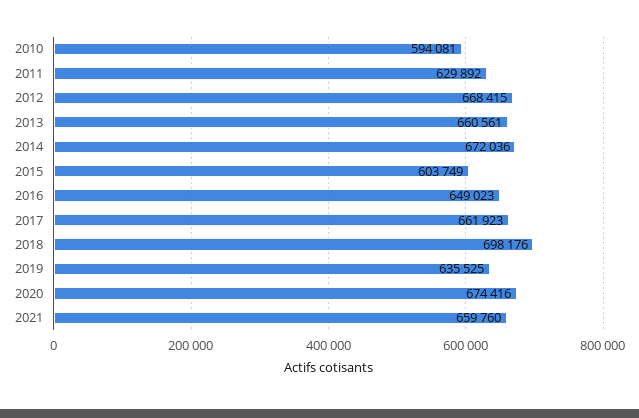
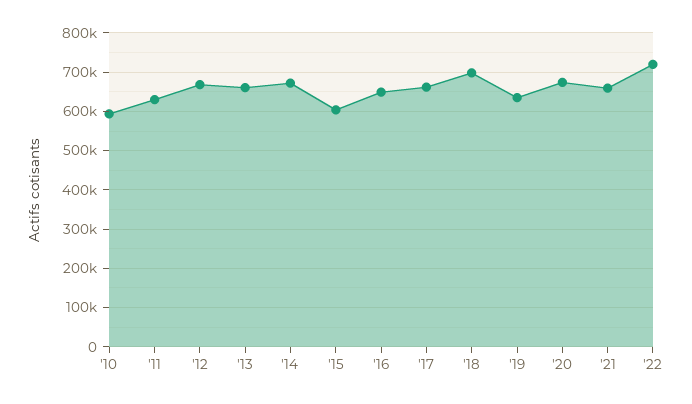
'22: none -> 720000

